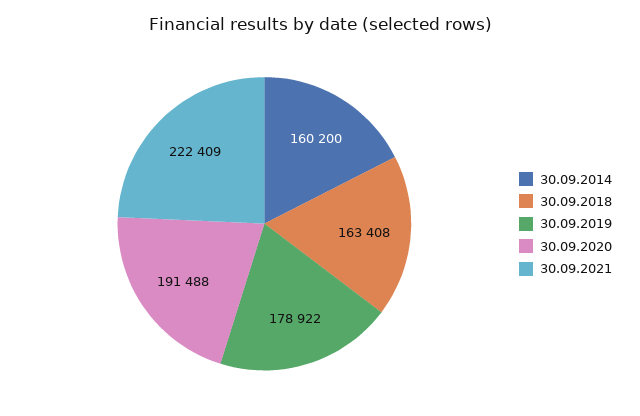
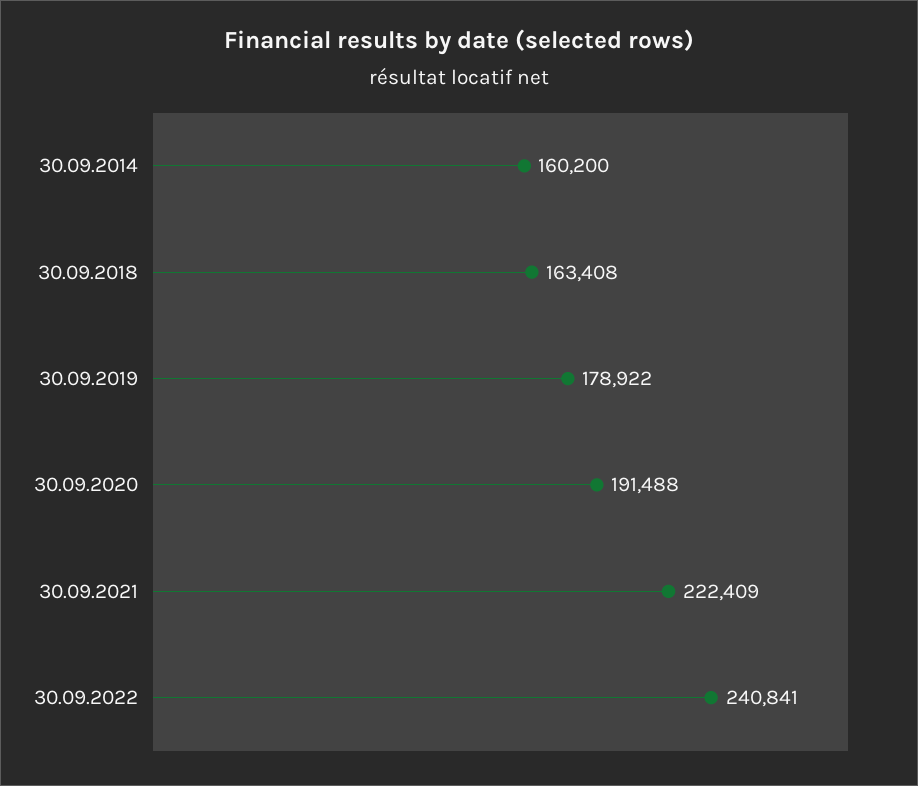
30.09.2022: none -> 240841

